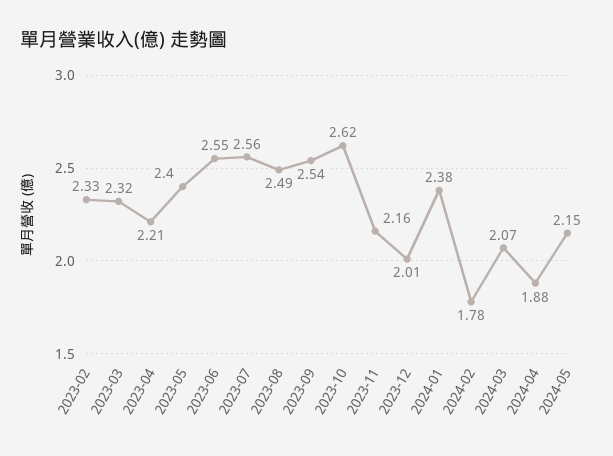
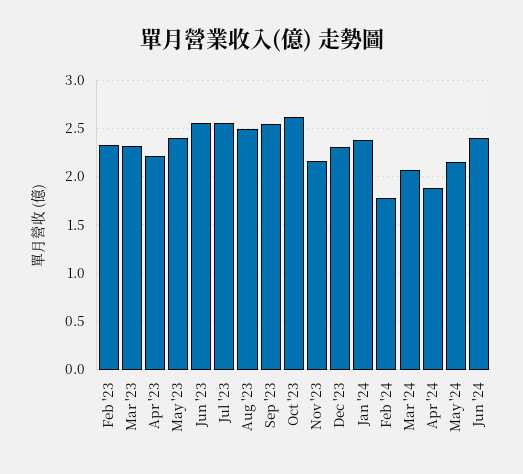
2023-12: 2.01 -> 2.3
Jun '24: none -> 2.4

